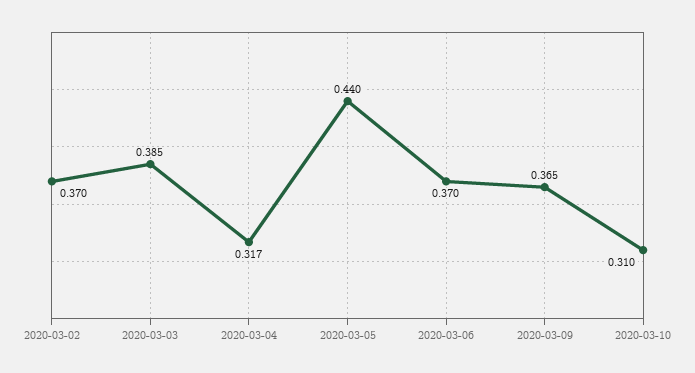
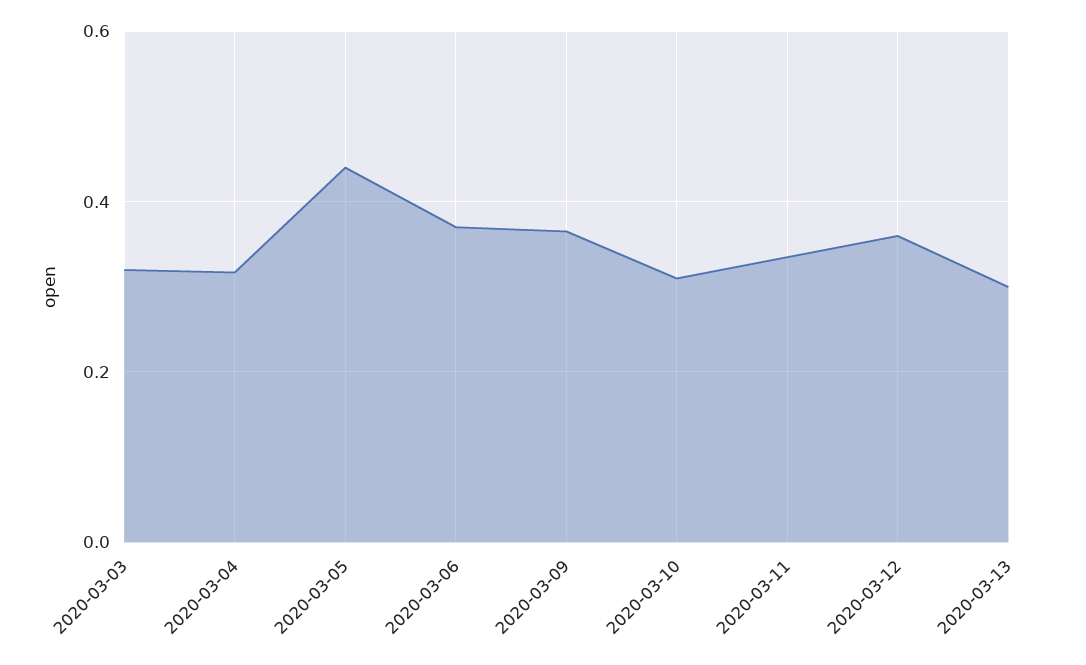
2020-03-02: 0.37 -> none
2020-03-03: 0.385 -> 0.32
2020-03-11: none -> 0.34
2020-03-12: none -> 0.36
2020-03-13: none -> 0.3

